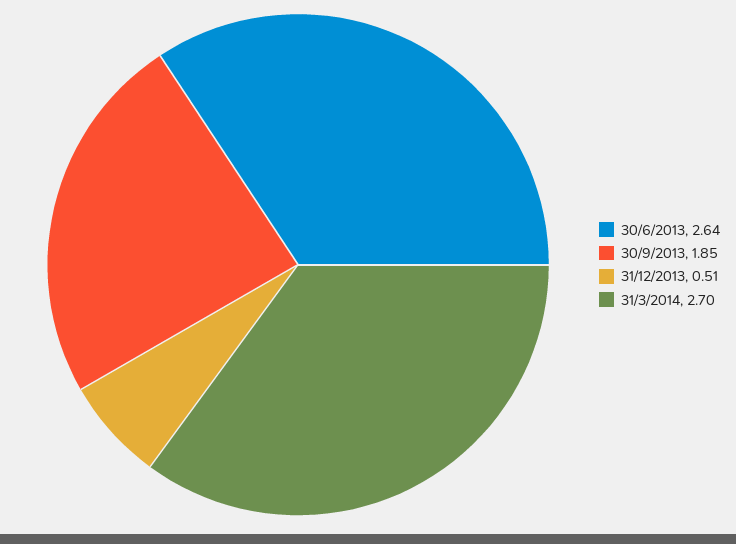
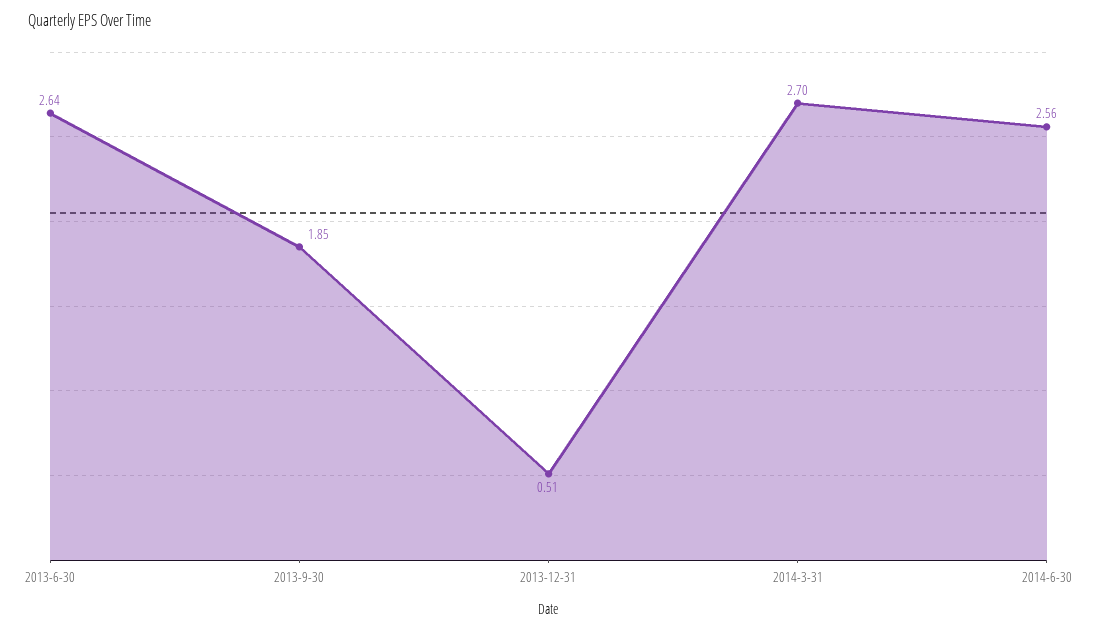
2014-6-30: none -> 2.56

